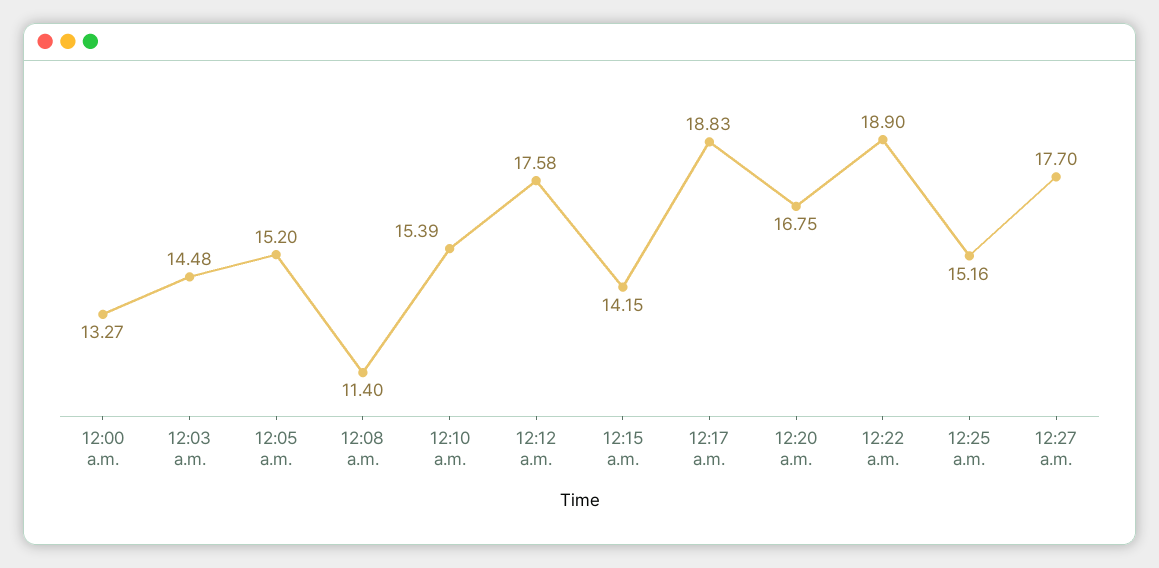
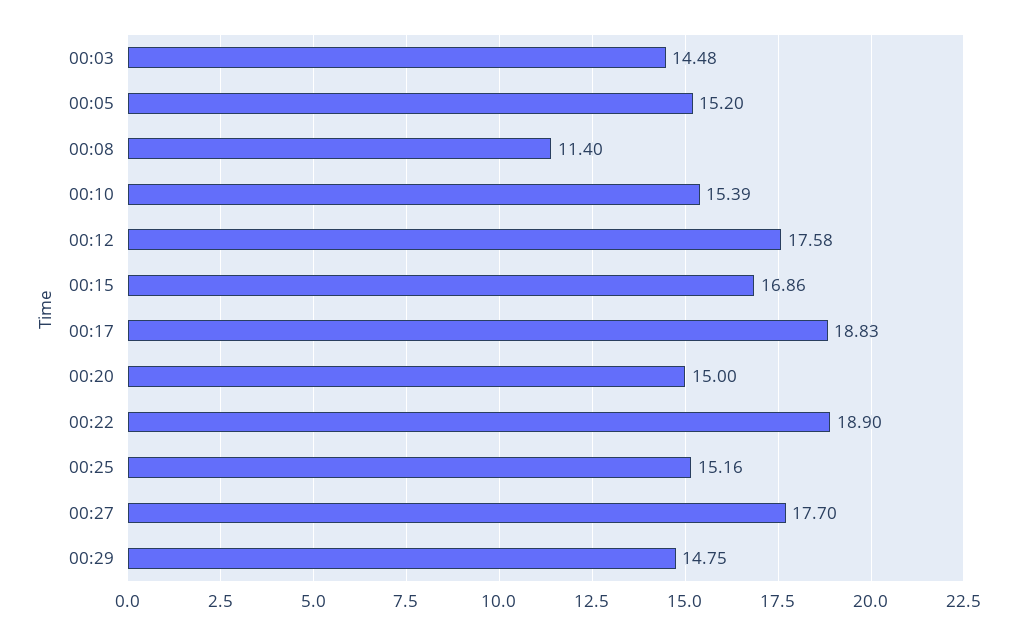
12:00 a.m.: 13.27 -> none
12:15 a.m.: 14.15 -> 16.86
12:20 a.m.: 16.75 -> 15
00:29: none -> 14.75

